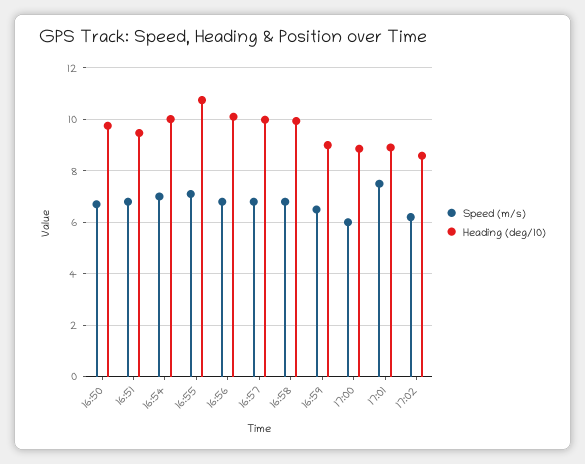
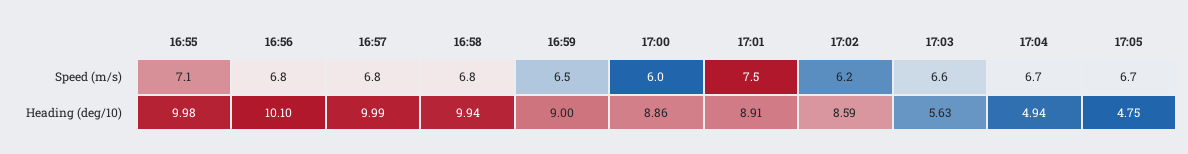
Speed (m/s), 16:50: 6.75 -> none
Heading (deg/10), 16:50: 9.75 -> none
Speed (m/s), 16:51: 6.75 -> none
Heading (deg/10), 16:51: 9.5 -> none
Speed (m/s), 16:54: 7 -> none
Heading (deg/10), 16:54: 10 -> none
Heading (deg/10), 16:55: 10.75 -> 9.98
Speed (m/s), 17:03: none -> 6.6
Speed (m/s), 17:04: none -> 6.7
Speed (m/s), 17:05: none -> 6.7
Heading (deg/10), 17:03: none -> 5.63
Heading (deg/10), 17:04: none -> 4.94
Heading (deg/10), 17:05: none -> 4.75

